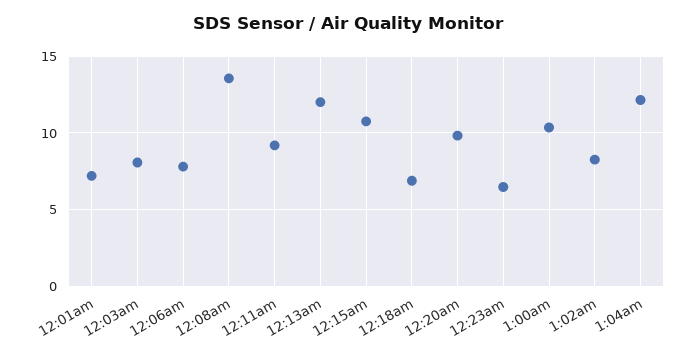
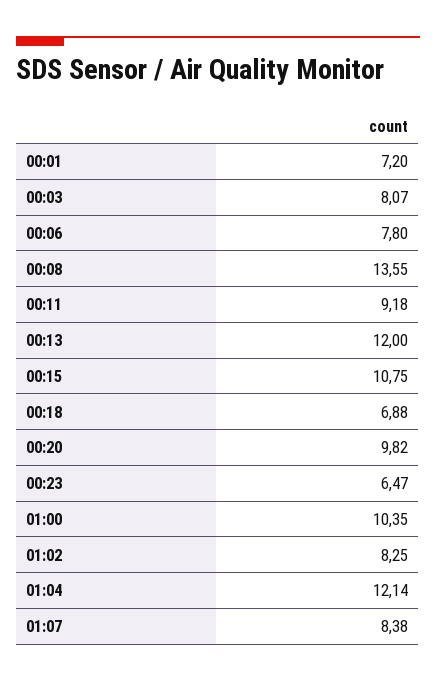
01:07: none -> 8.38

